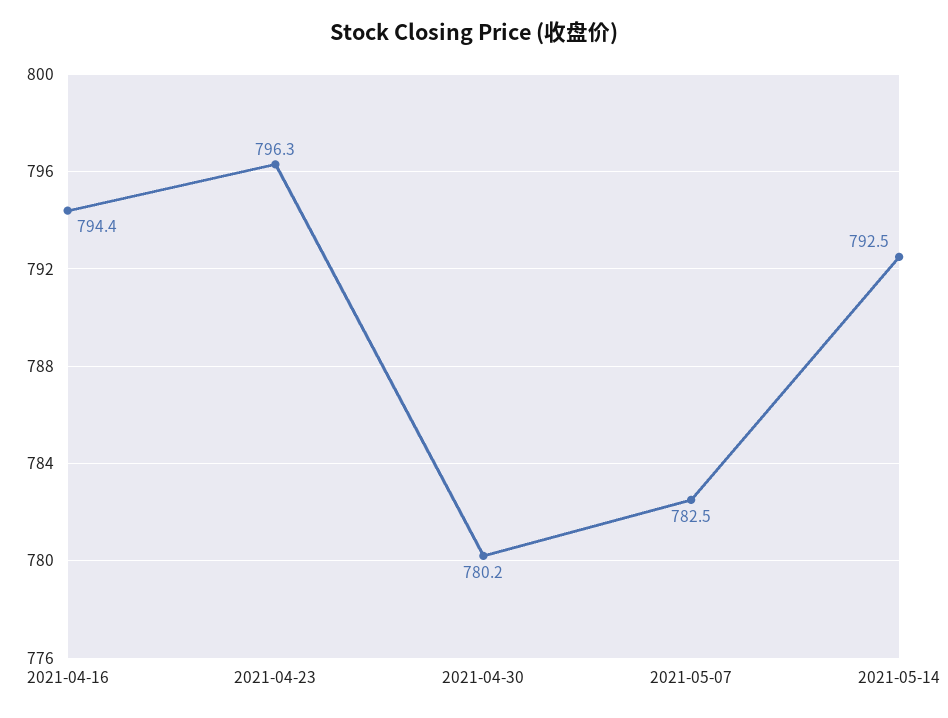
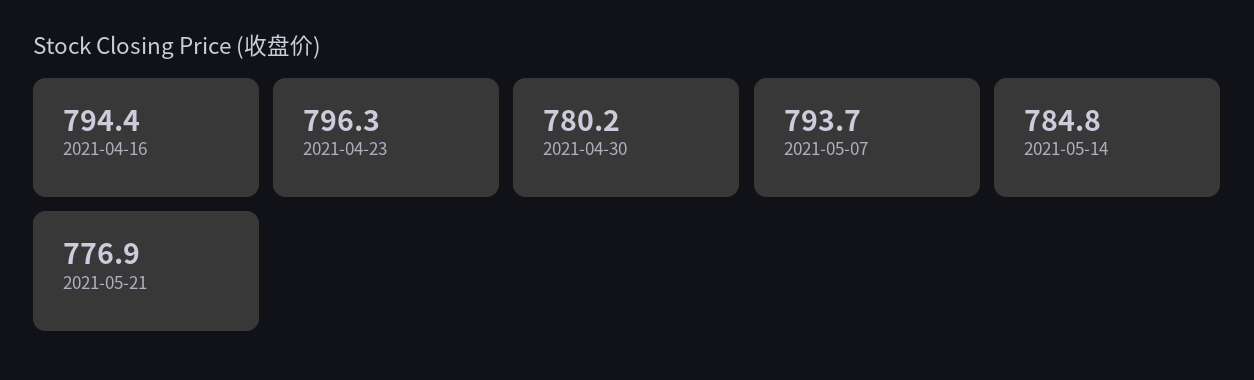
2021-05-07: 782.5 -> 793.7
2021-05-14: 792.5 -> 784.8
2021-05-21: none -> 776.9

